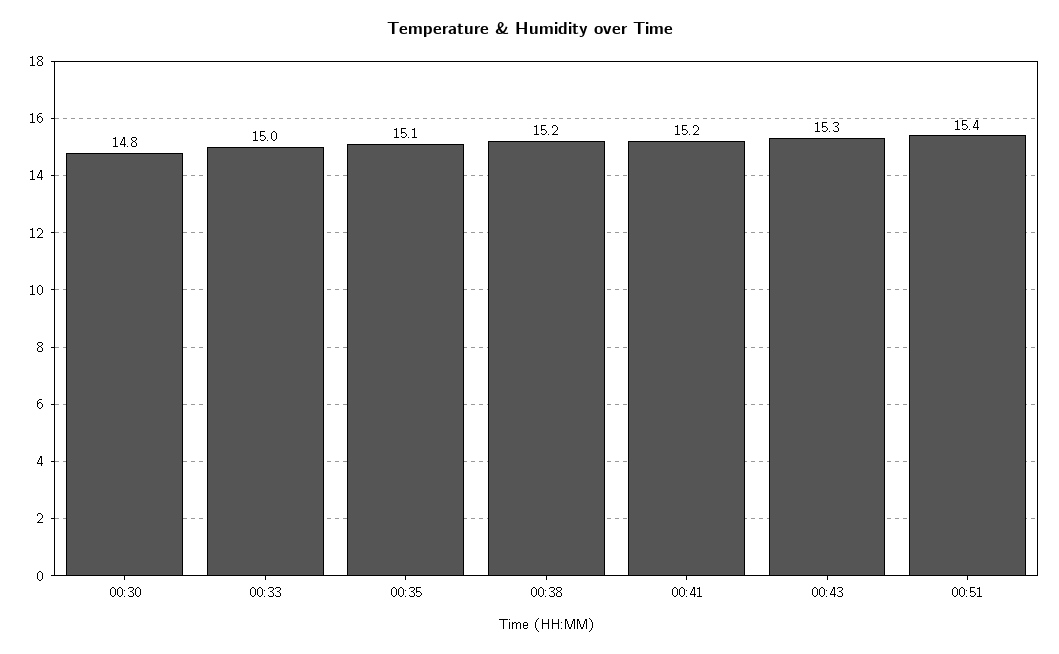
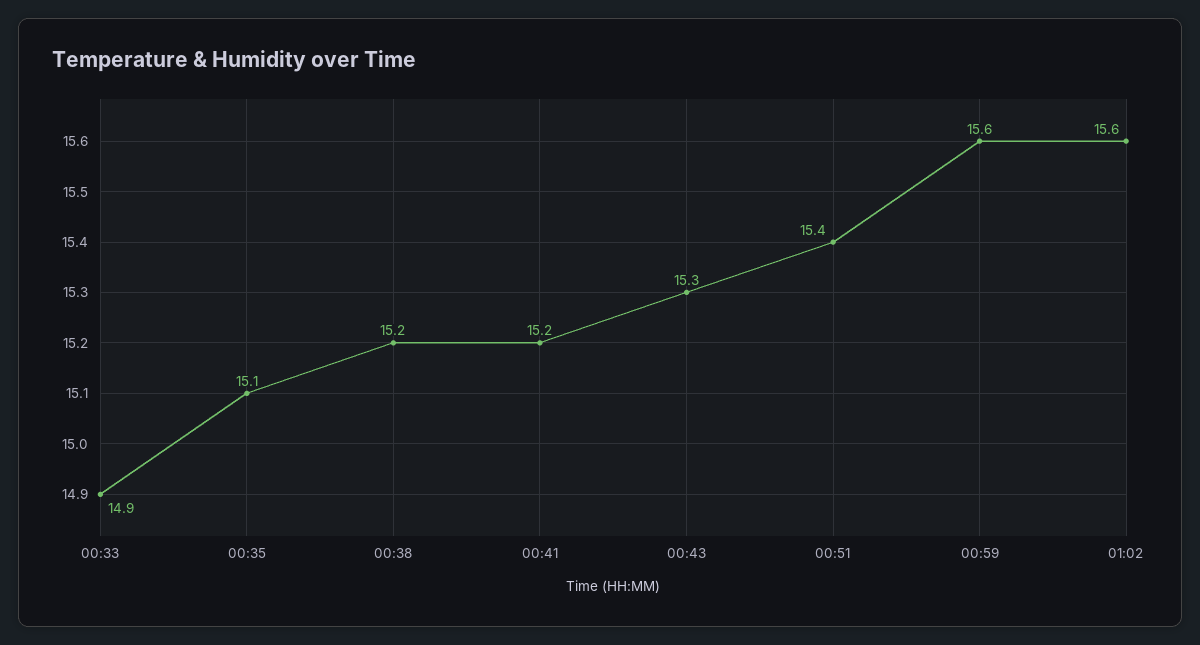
00:30: 14.8 -> none
00:33: 15 -> 14.9
00:59: none -> 15.6
01:02: none -> 15.6

